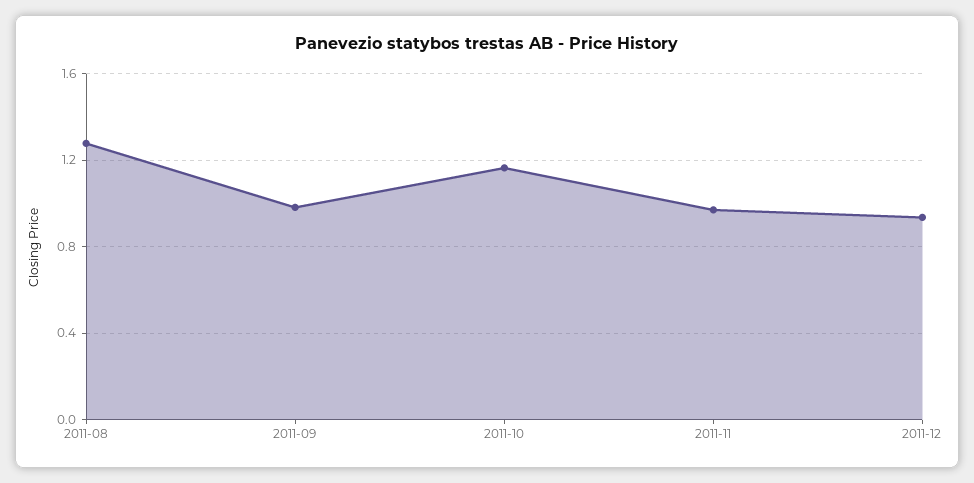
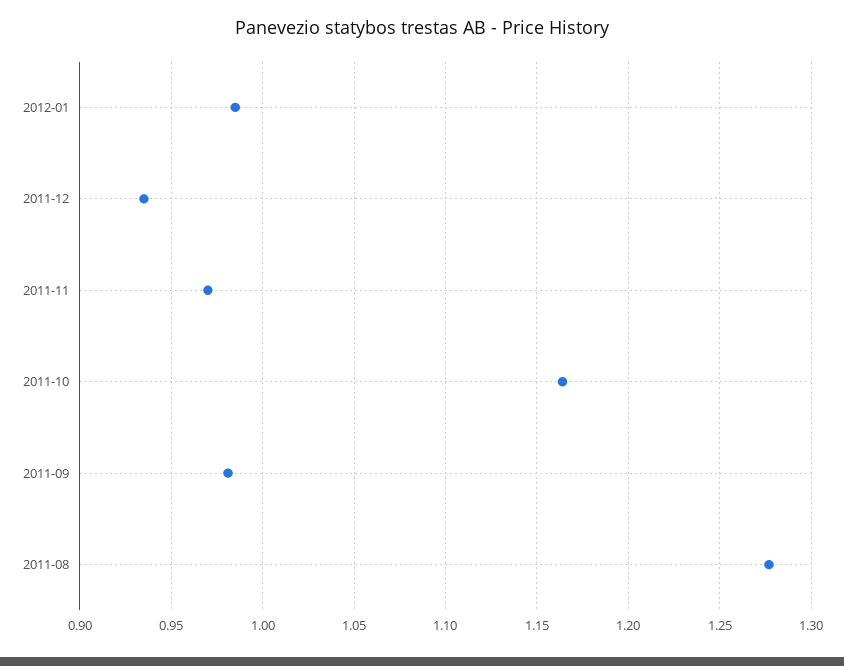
2012-01: none -> 0.985

